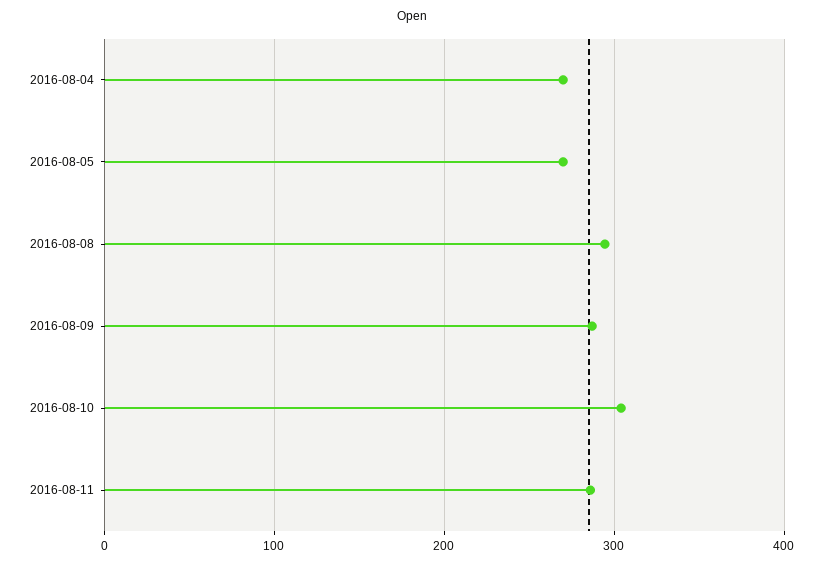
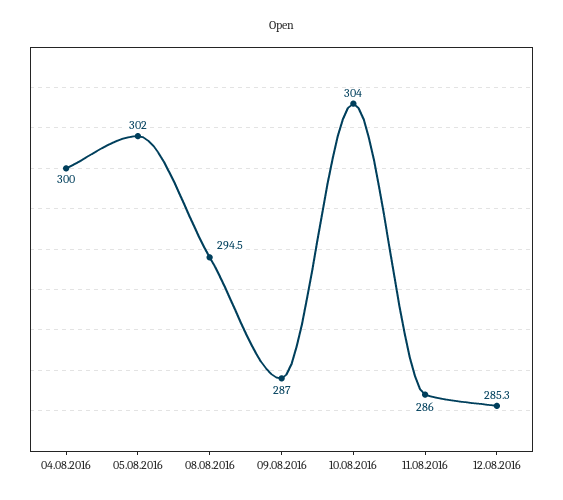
2016-08-04: 270 -> 300
2016-08-05: 270 -> 302
12.08.2016: none -> 285.3

